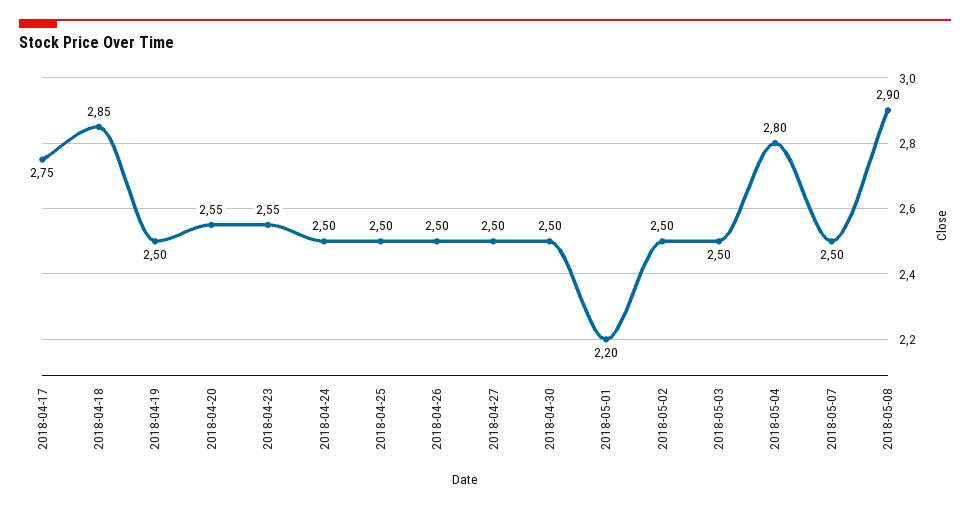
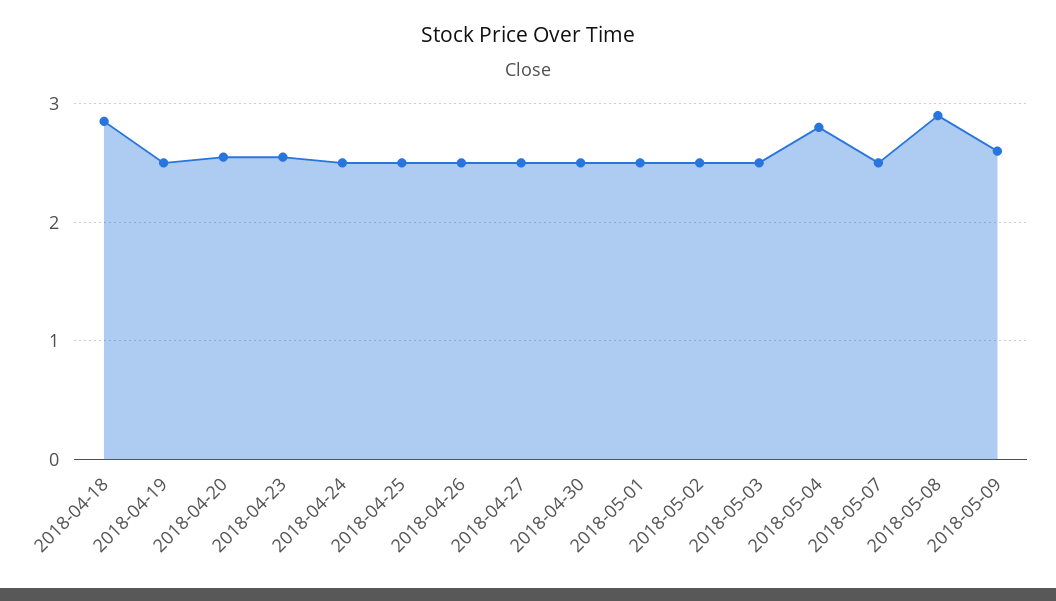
2018-04-17: 2.75 -> none
2018-05-01: 2.2 -> 2.5
2018-05-09: none -> 2.6

